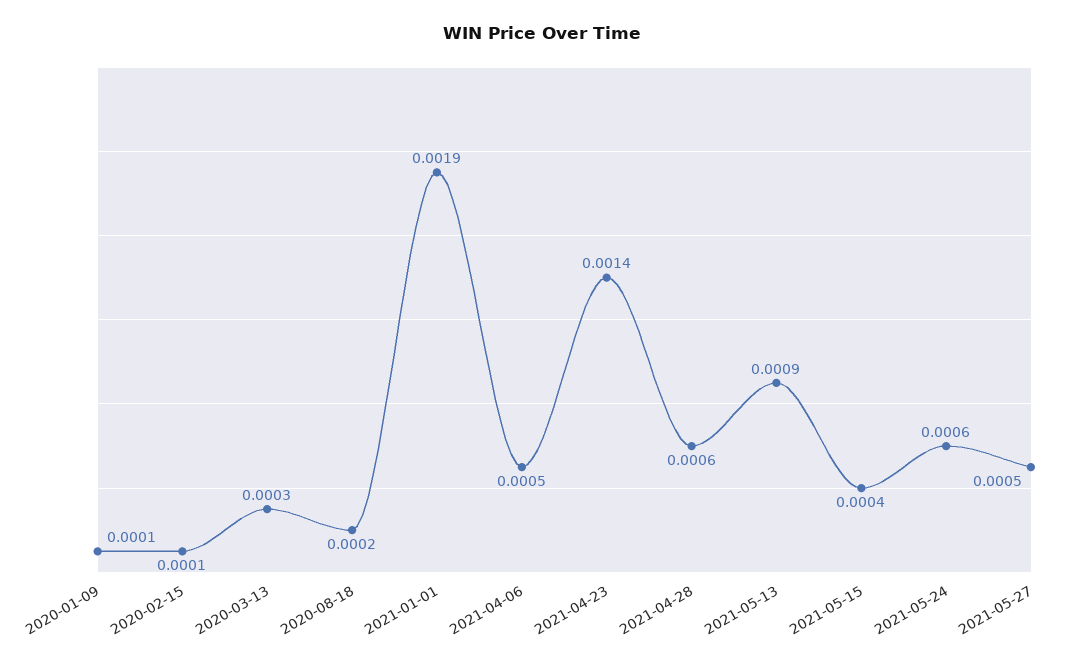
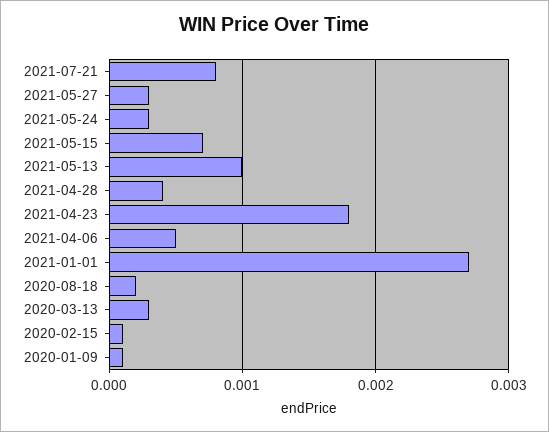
2021-01-01: 0.0019 -> 0.0027
2021-04-23: 0.0014 -> 0.0018
2021-04-28: 0.0006 -> 0.0004
2021-05-13: 0.0009 -> 0.001
2021-05-15: 0.0004 -> 0.0007
2021-05-24: 0.0006 -> 0.0003
2021-05-27: 0.0005 -> 0.0003
2021-07-21: none -> 0.0008

